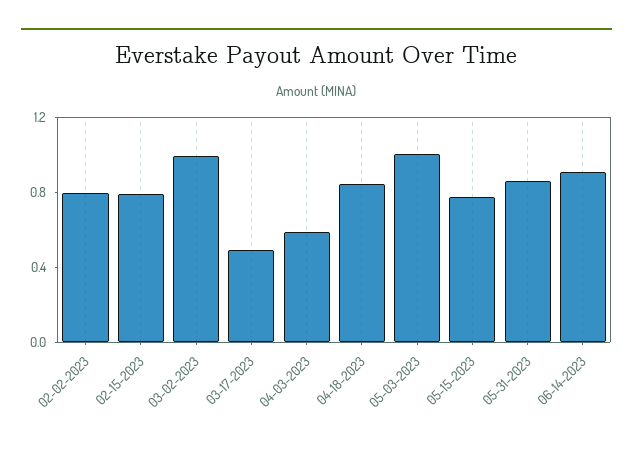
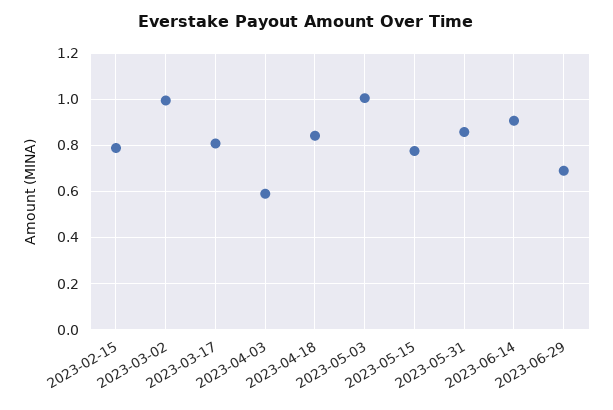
02-02-2023: 0.8 -> none
03-17-2023: 0.5 -> 0.8
2023-06-29: none -> 0.7

